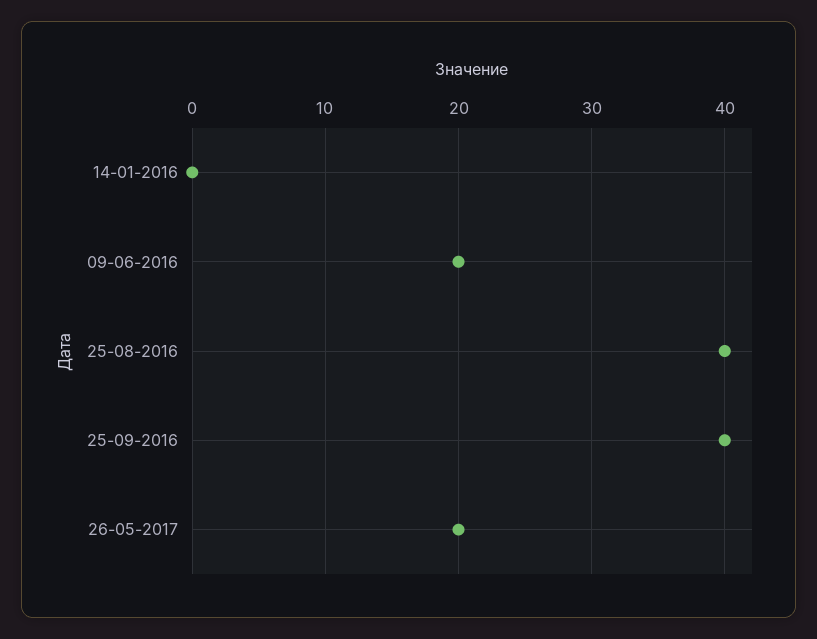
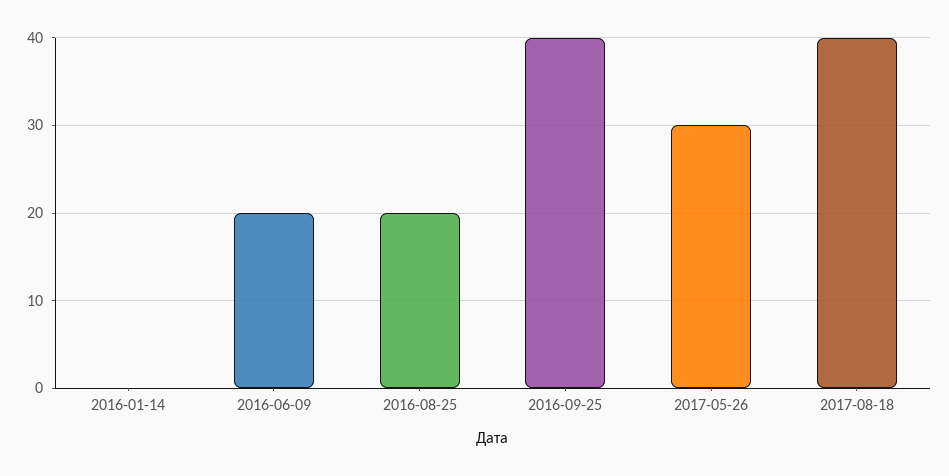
25-08-2016: 40 -> 20
26-05-2017: 20 -> 30
2017-08-18: none -> 40

